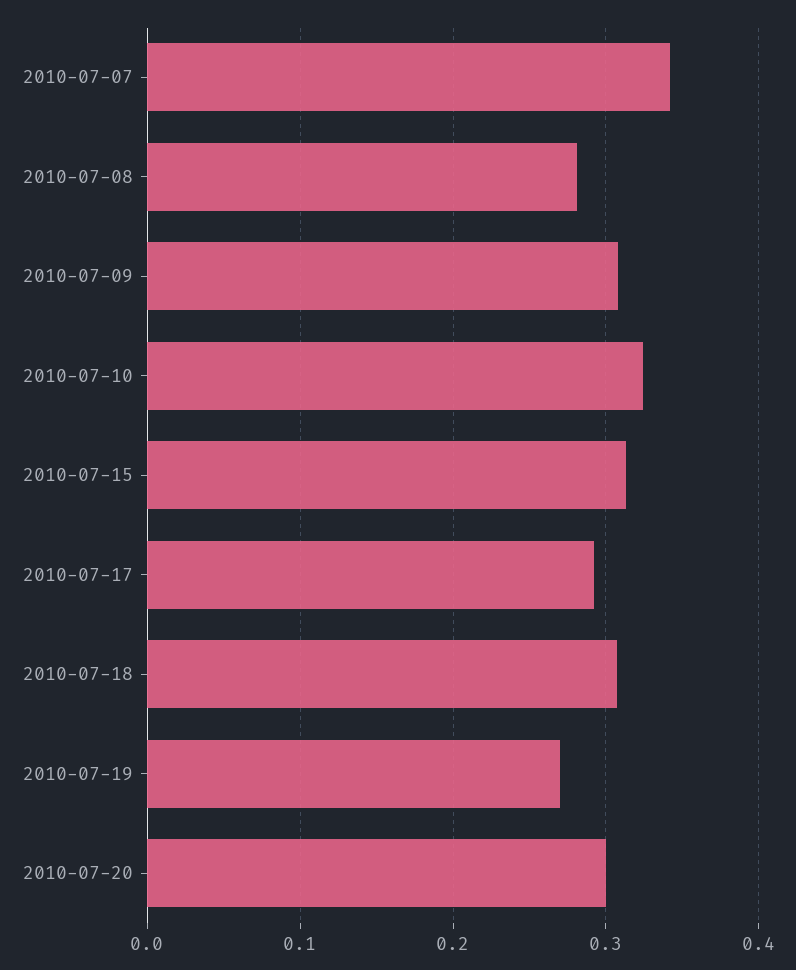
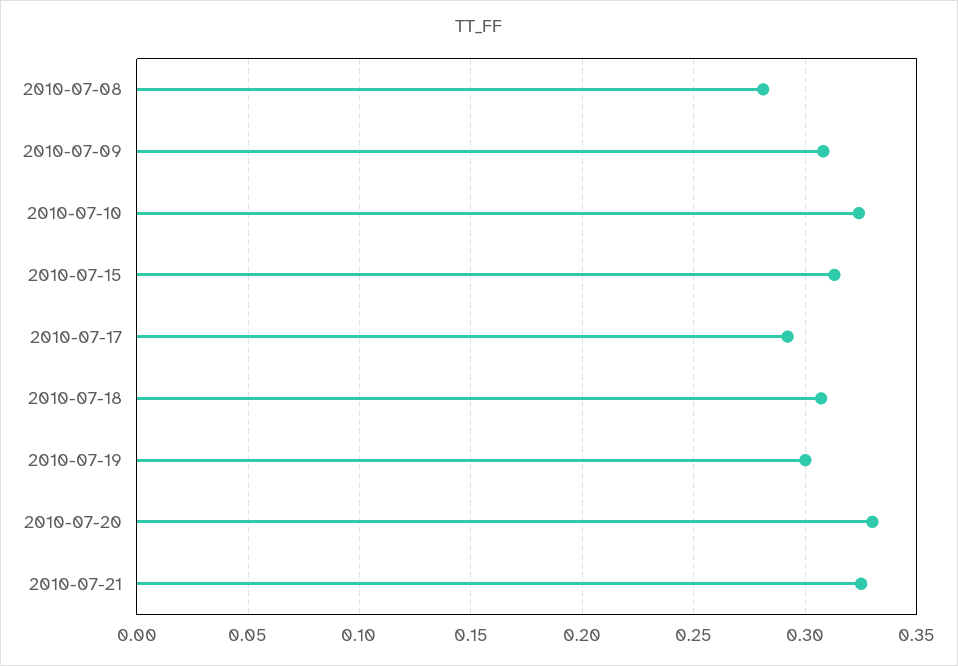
2010-07-07: 0.34 -> none
2010-07-19: 0.27 -> 0.3
2010-07-20: 0.3 -> 0.33
2010-07-21: none -> 0.325

